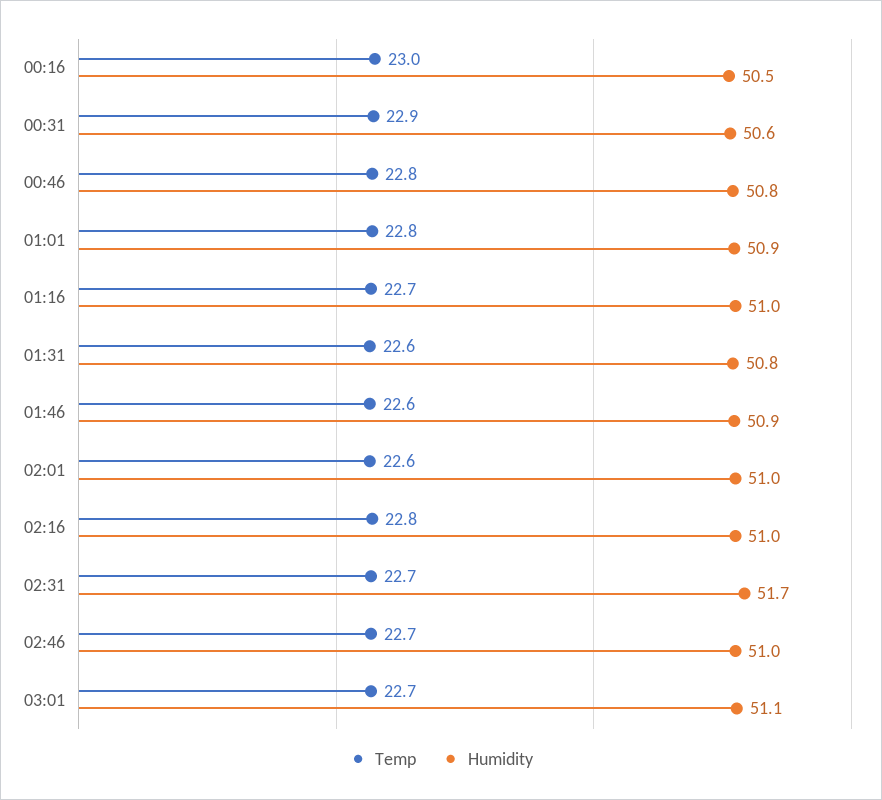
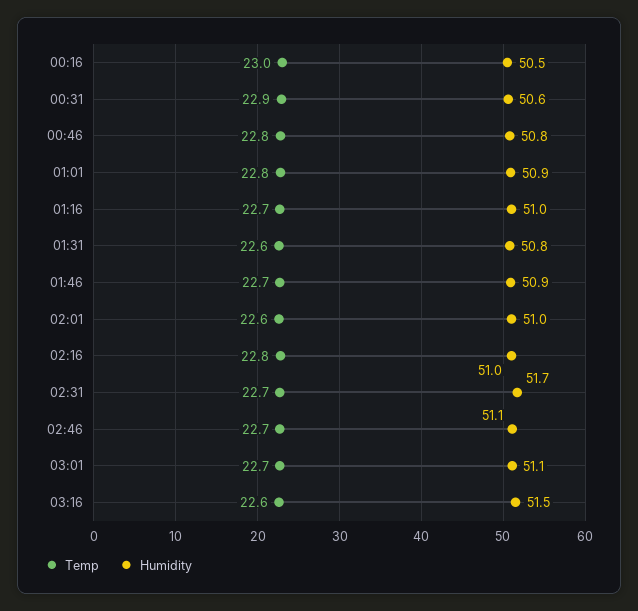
Temp, 01:46: 22.6 -> 22.7
Humidity, 02:46: 51 -> 51.1
Temp, 03:16: none -> 22.6
Humidity, 03:16: none -> 51.5

